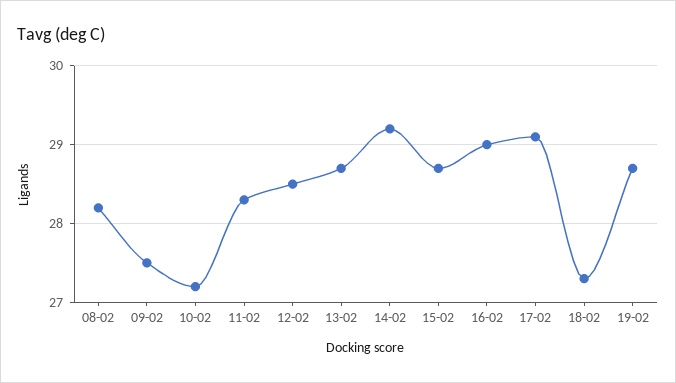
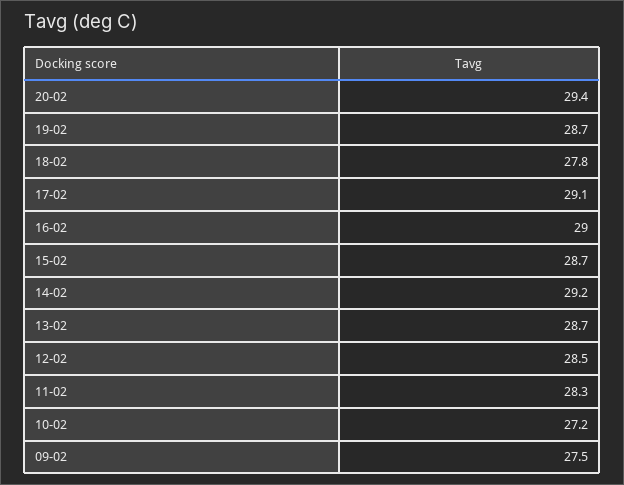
08-02: 28.2 -> none
18-02: 27.3 -> 27.8
20-02: none -> 29.4

